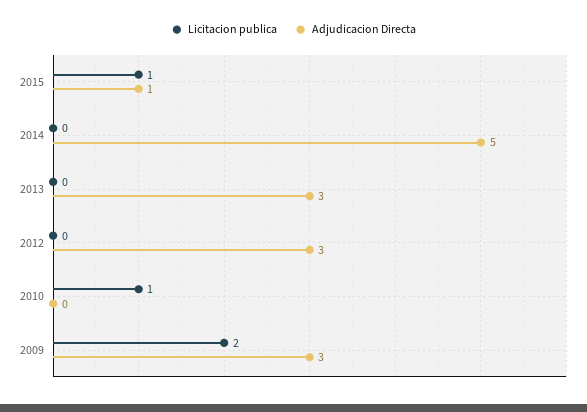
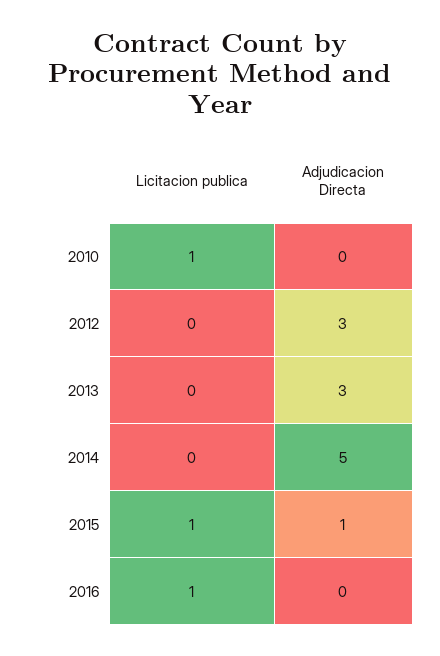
Licitacion publica, 2009: 2 -> none
Adjudicacion Directa, 2009: 3 -> none
Licitacion publica, 2016: none -> 1
Adjudicacion Directa, 2016: none -> 0

